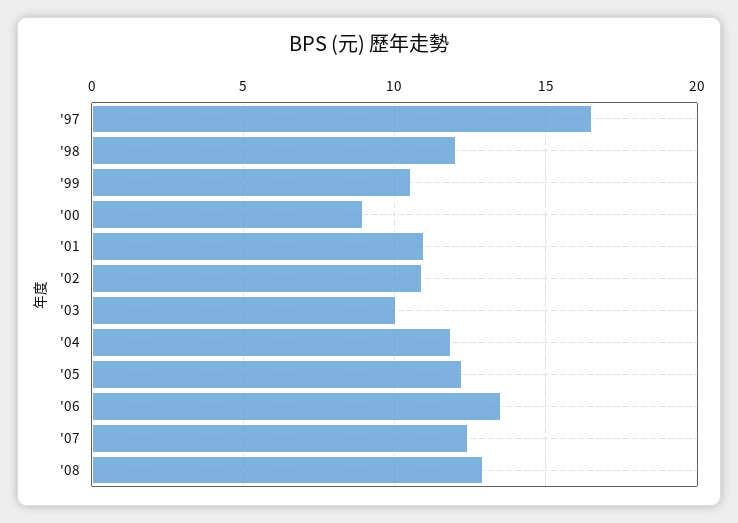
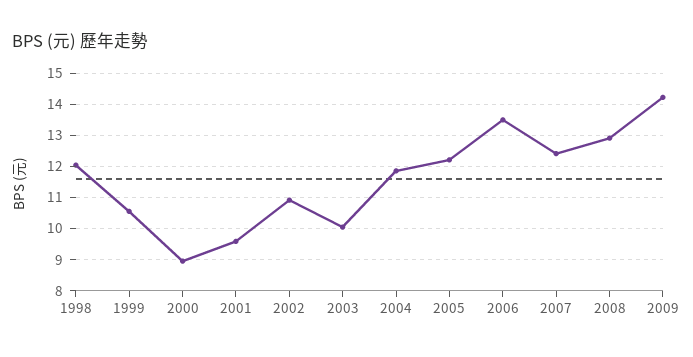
'97: 16.5 -> none
'01: 11 -> 9.6
2009: none -> 14.2

